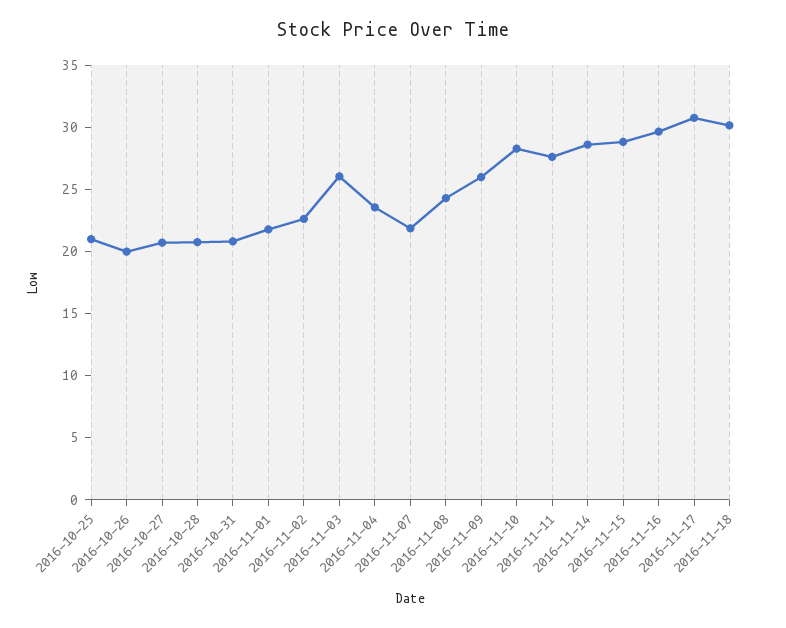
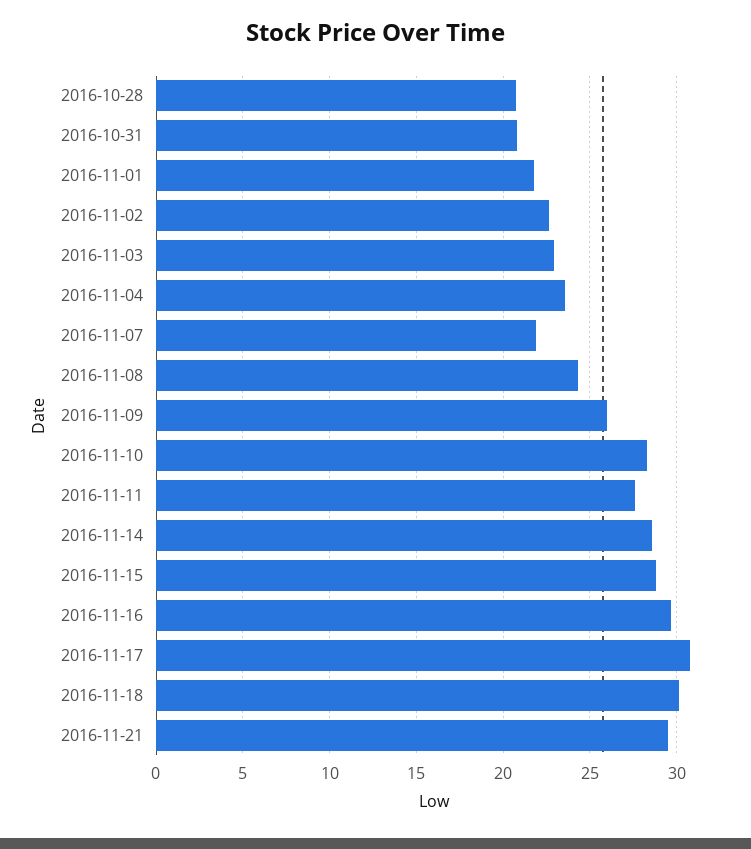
2016-10-25: 21 -> none
2016-10-26: 20 -> none
2016-10-27: 21 -> none
2016-11-03: 26 -> 23
2016-11-21: none -> 29.5

